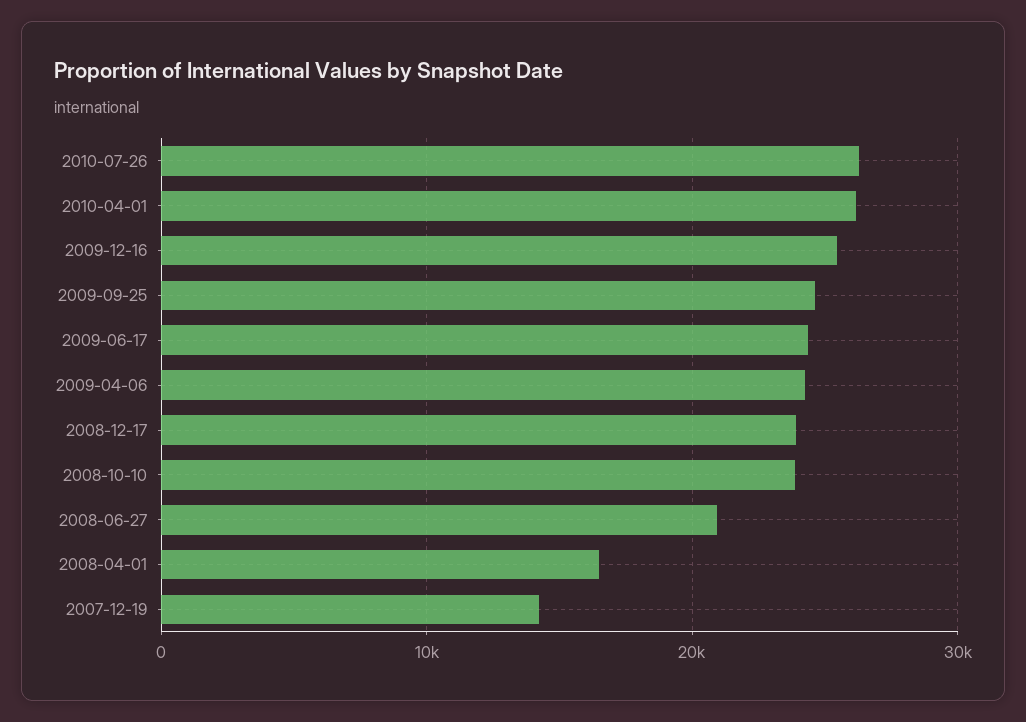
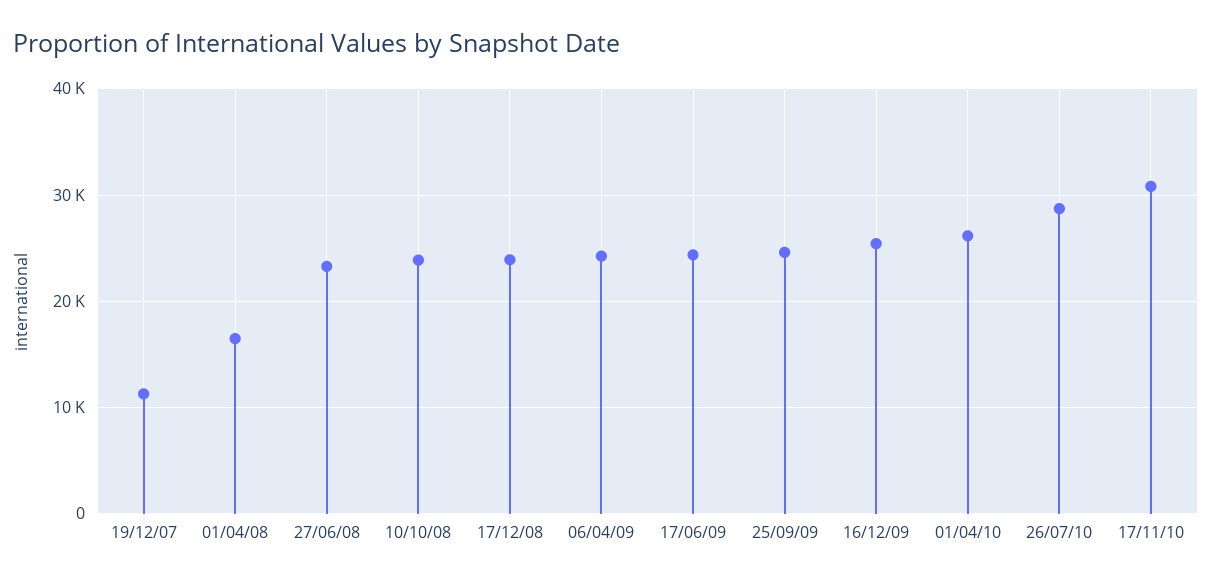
2010-07-26: 26000 -> 29000
2008-06-27: 21000 -> 23000
2007-12-19: 14000 -> 11000
17/11/10: none -> 31000

